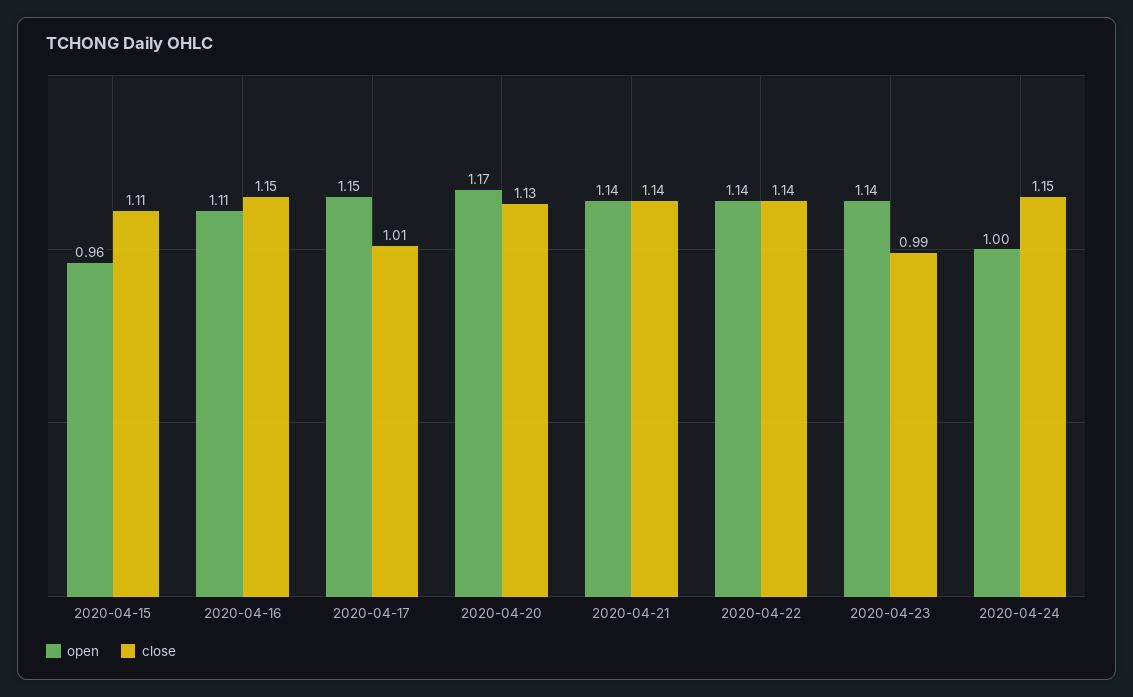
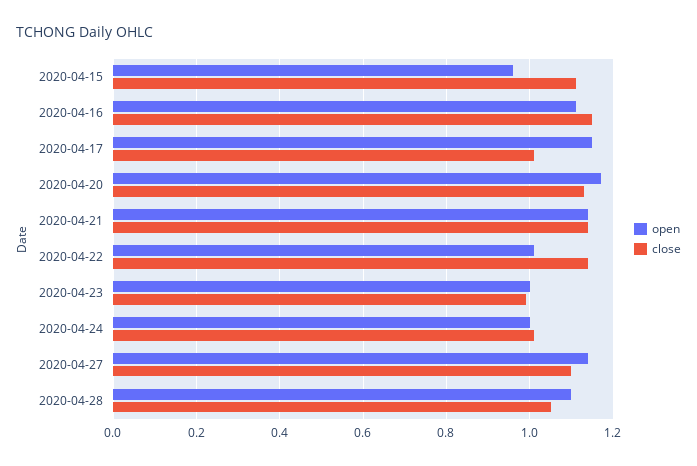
open, 2020-04-22: 1.14 -> 1
open, 2020-04-23: 1.14 -> 1
close, 2020-04-24: 1.15 -> 1
open, 2020-04-27: none -> 1.15
close, 2020-04-27: none -> 1.1
open, 2020-04-28: none -> 1.1
close, 2020-04-28: none -> 1.05

